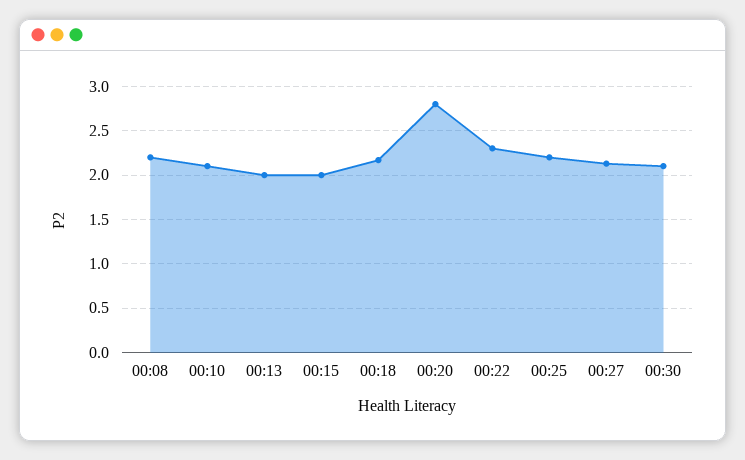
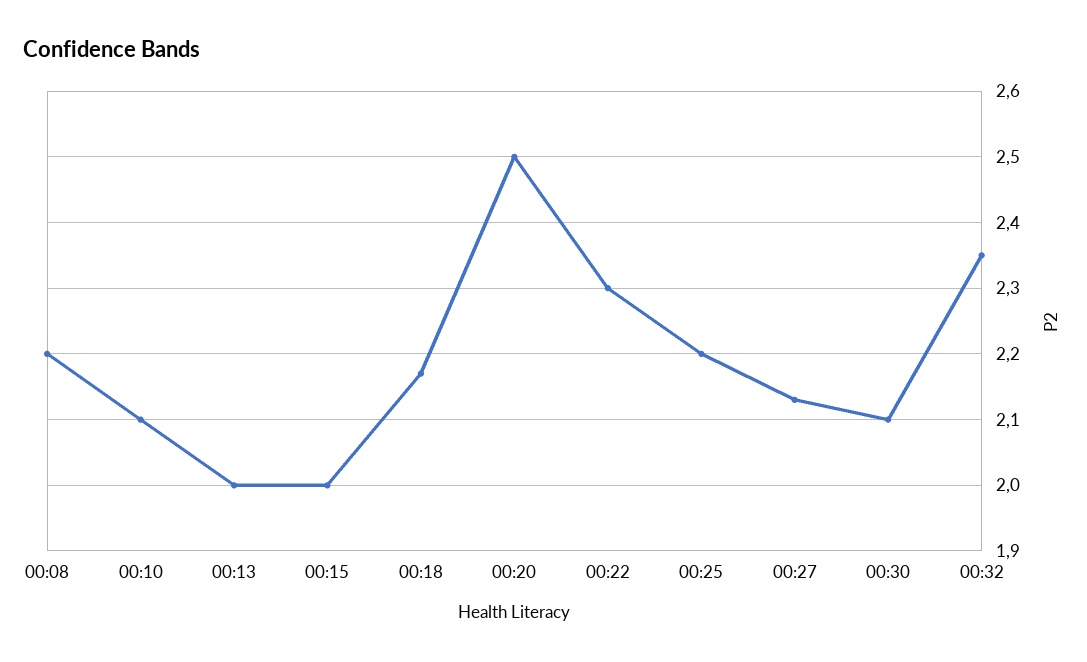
00:20: 2.8 -> 2.5
00:32: none -> 2.35

